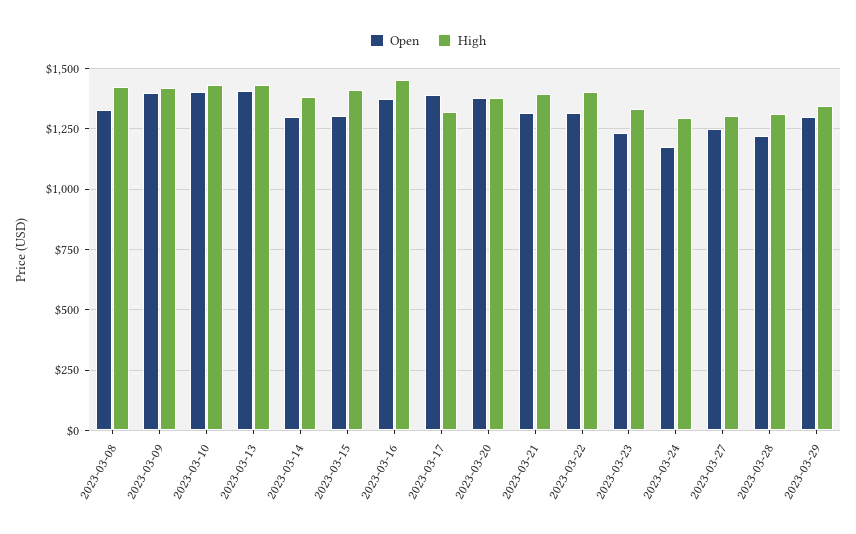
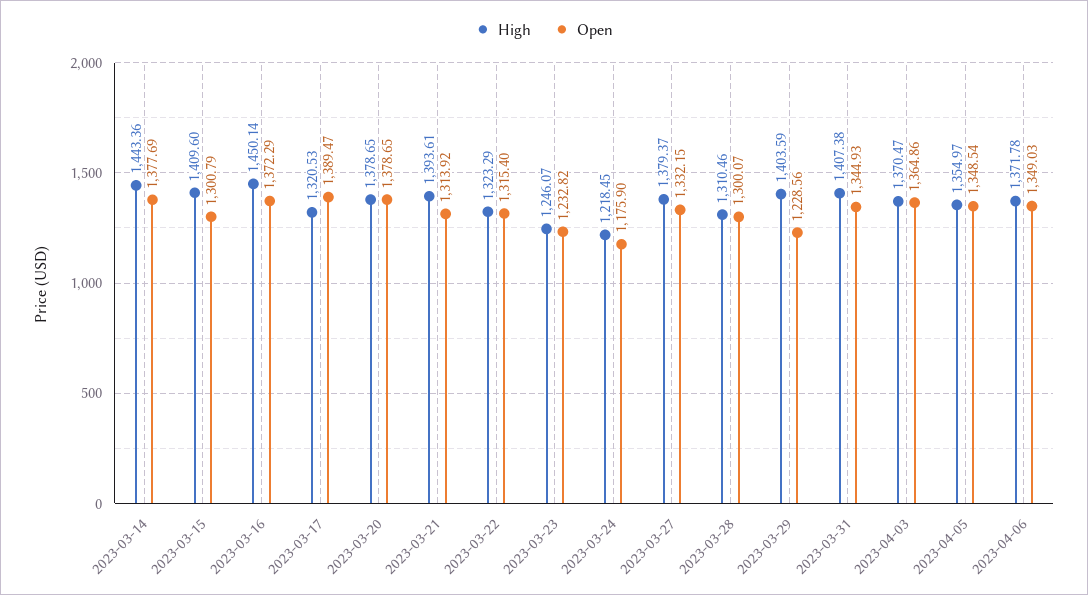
Open, 2023-03-08: 1325 -> none
High, 2023-03-08: 1425 -> none
Open, 2023-03-09: 1400 -> none
High, 2023-03-09: 1425 -> none
Open, 2023-03-10: 1400 -> none
High, 2023-03-10: 1425 -> none
Open, 2023-03-13: 1400 -> none
High, 2023-03-13: 1425 -> none
Open, 2023-03-14: 1300 -> 1377.69
High, 2023-03-14: 1375 -> 1443.36
High, 2023-03-22: 1400 -> 1323.29
High, 2023-03-23: 1325 -> 1246.07
High, 2023-03-24: 1300 -> 1218.45
Open, 2023-03-27: 1250 -> 1332.15
High, 2023-03-27: 1300 -> 1379.37
Open, 2023-03-28: 1225 -> 1300.07
Open, 2023-03-29: 1300 -> 1228.56
High, 2023-03-29: 1350 -> 1403.59
High, 2023-03-31: none -> 1407.38
Open, 2023-03-31: none -> 1344.93
High, 2023-04-03: none -> 1370.47
Open, 2023-04-03: none -> 1364.86
High, 2023-04-05: none -> 1354.97
Open, 2023-04-05: none -> 1348.54
High, 2023-04-06: none -> 1371.78
Open, 2023-04-06: none -> 1349.03

